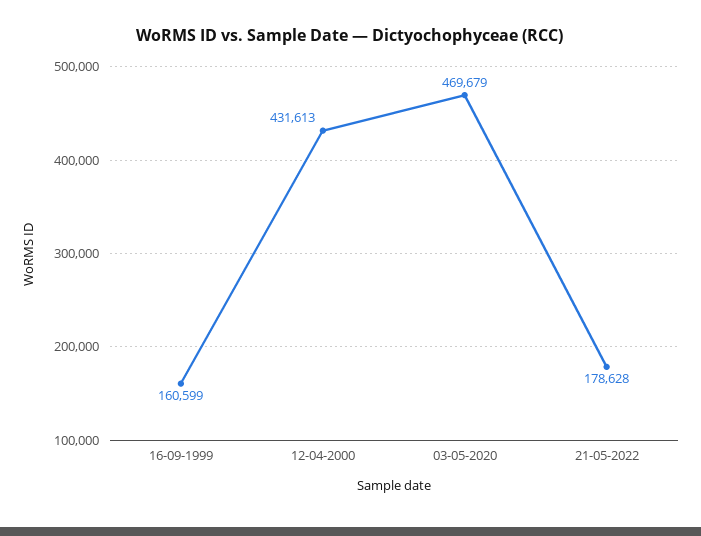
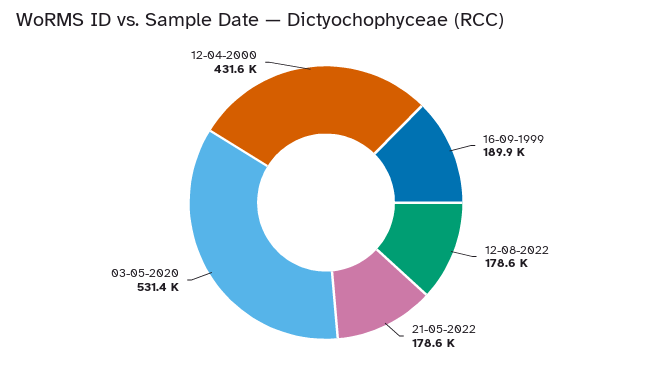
16-09-1999: 160599 -> 189900
03-05-2020: 469679 -> 531400
12-08-2022: none -> 178600

